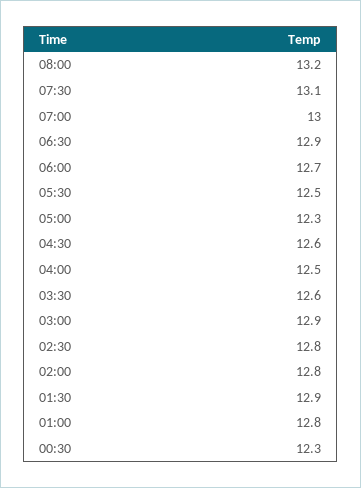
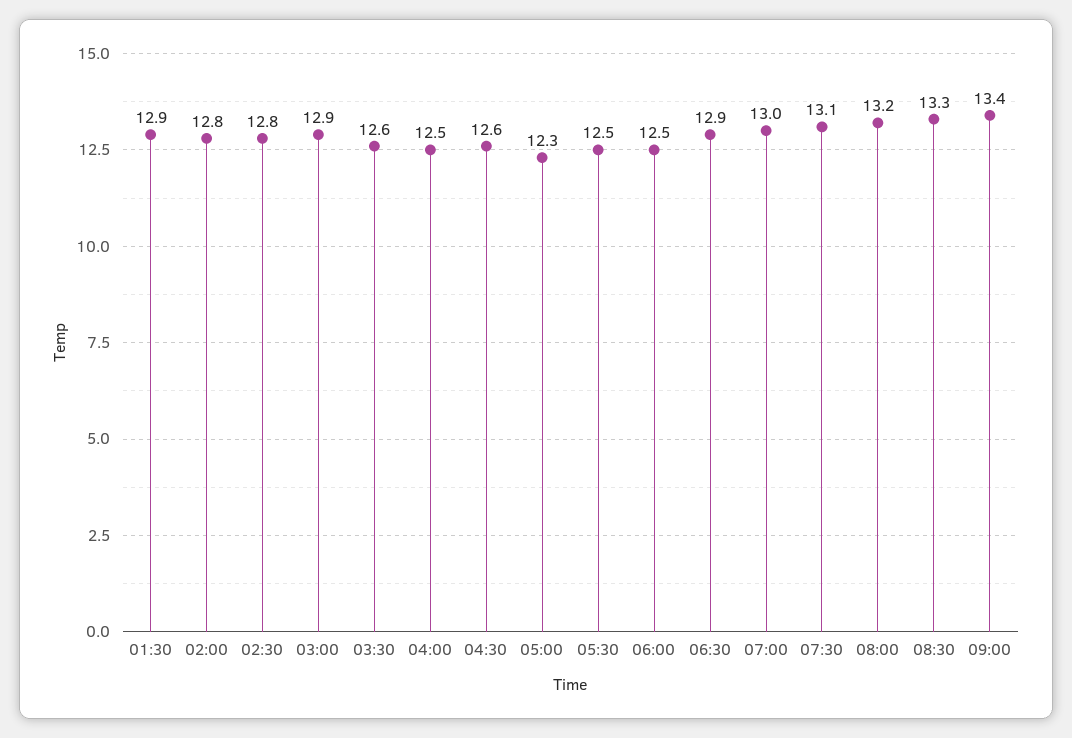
06:00: 12.7 -> 12.5
01:00: 12.8 -> none
00:30: 12.3 -> none
08:30: none -> 13.3
09:00: none -> 13.4

